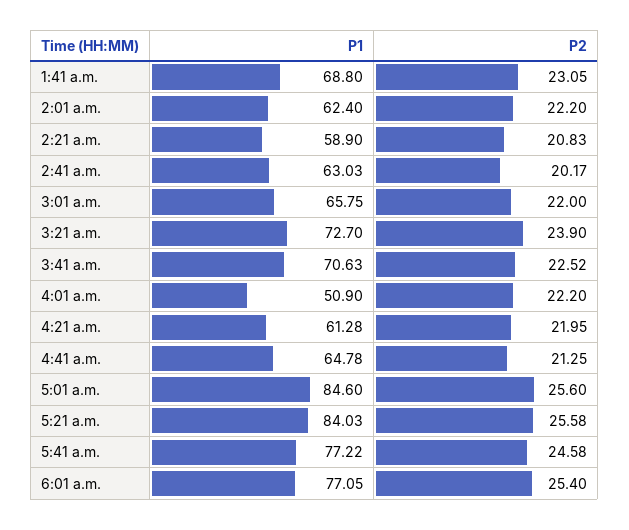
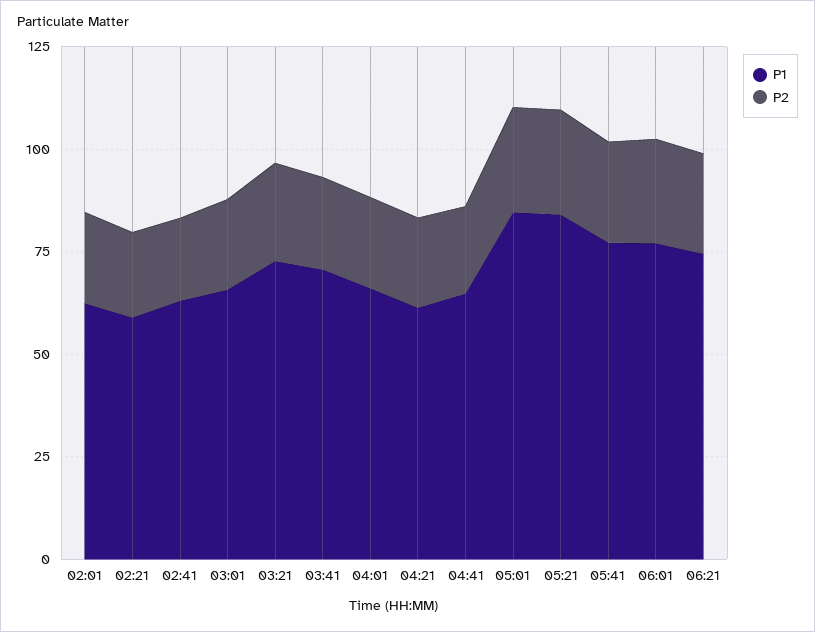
P1, 1:41 a.m.: 68.8 -> none
P2, 1:41 a.m.: 23.05 -> none
P1, 4:01 a.m.: 50.9 -> 65
P1, 06:21: none -> 75
P2, 06:21: none -> 25

